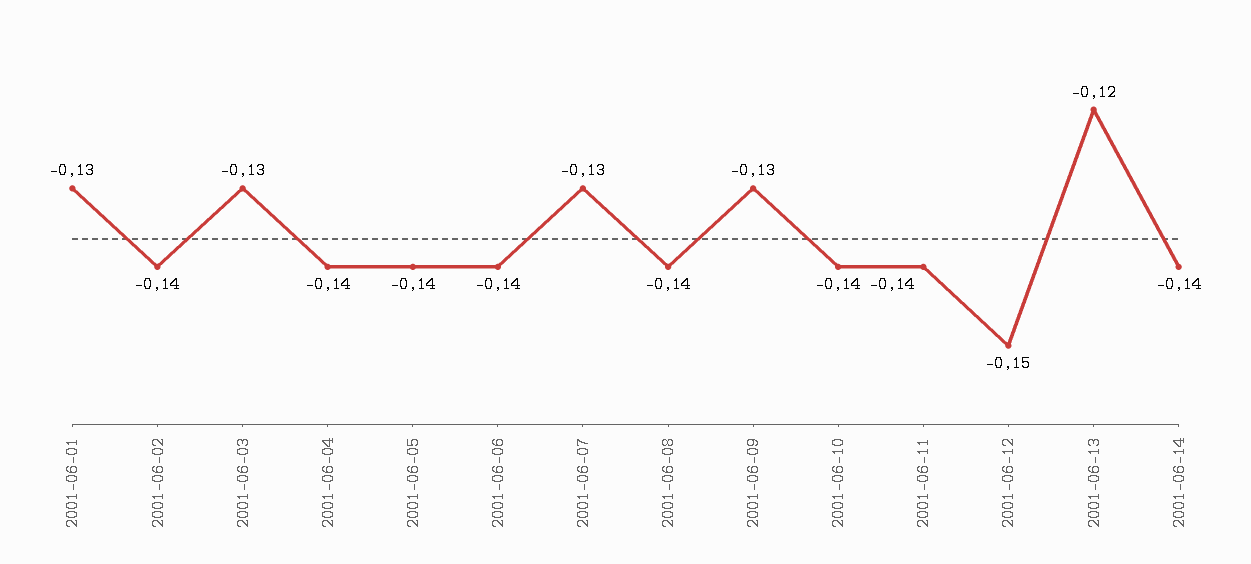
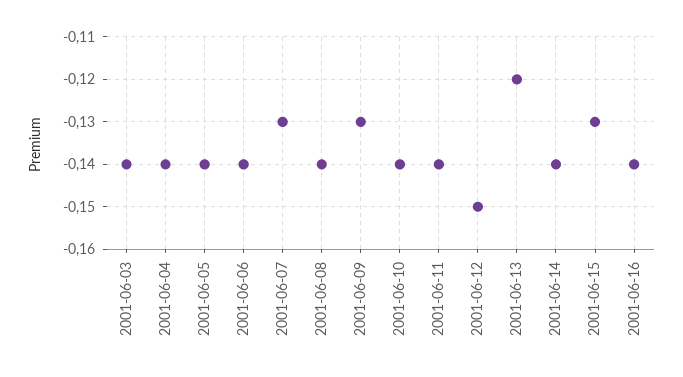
2001-06-01: -0.13 -> none
2001-06-02: -0.14 -> none
2001-06-03: -0.13 -> -0.14
2001-06-15: none -> -0.13
2001-06-16: none -> -0.14

